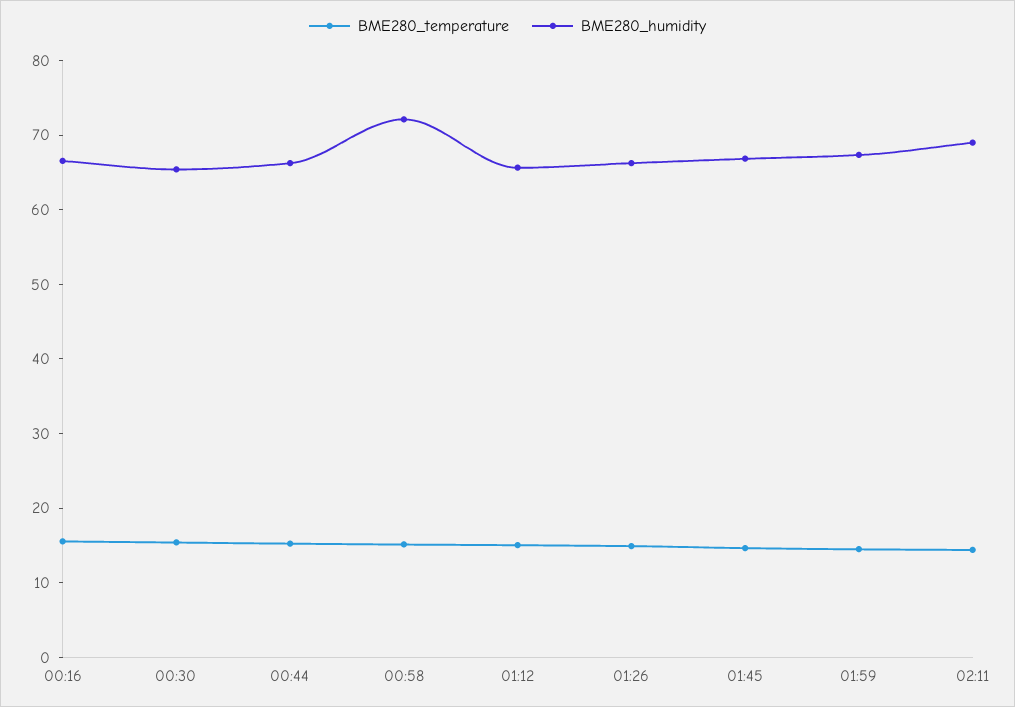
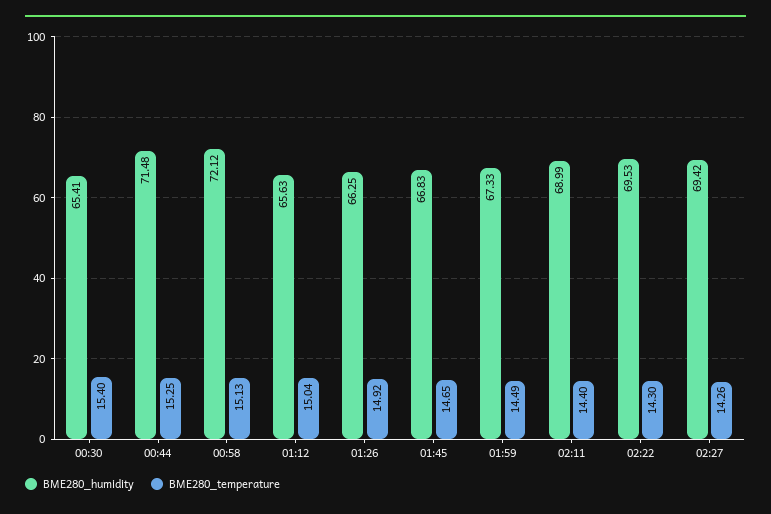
BME280_temperature, 00:16: 16 -> none
BME280_humidity, 00:16: 66 -> none
BME280_humidity, 00:44: 66 -> 71.48
BME280_humidity, 02:22: none -> 69.53
BME280_temperature, 02:22: none -> 14.3
BME280_humidity, 02:27: none -> 69.42
BME280_temperature, 02:27: none -> 14.26

